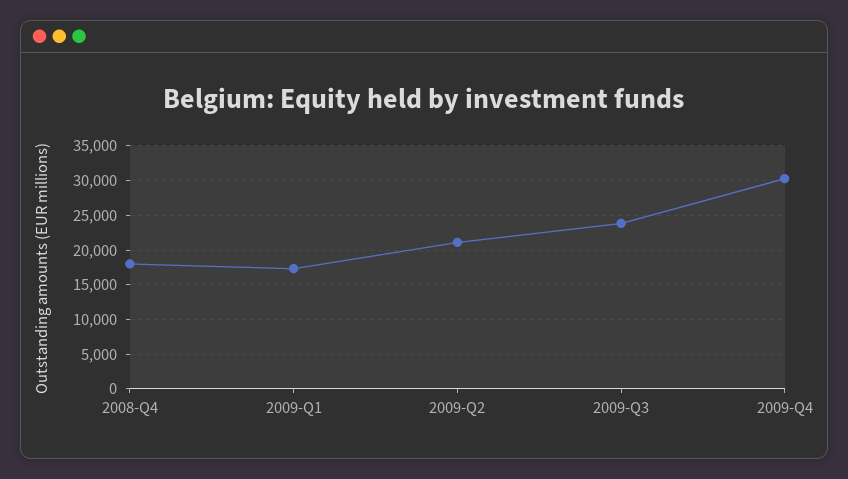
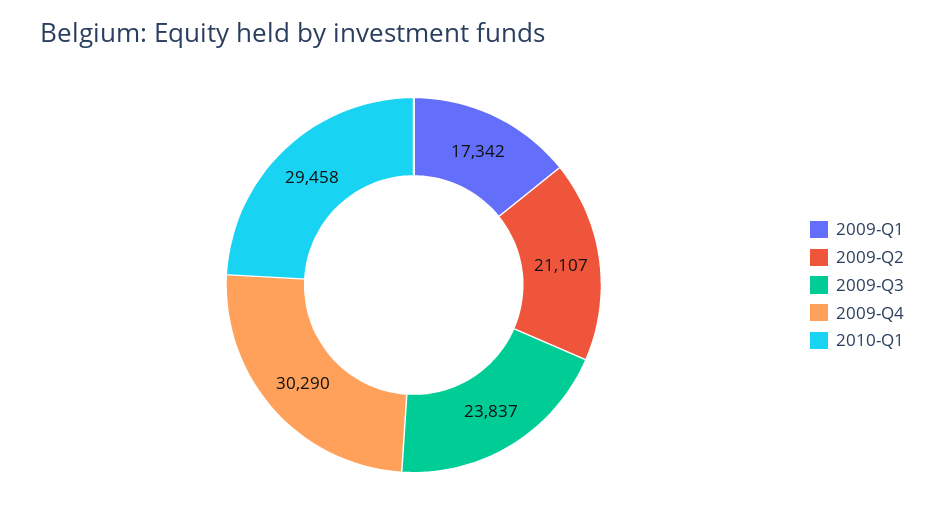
2008-Q4: 18000 -> none
2010-Q1: none -> 29458

